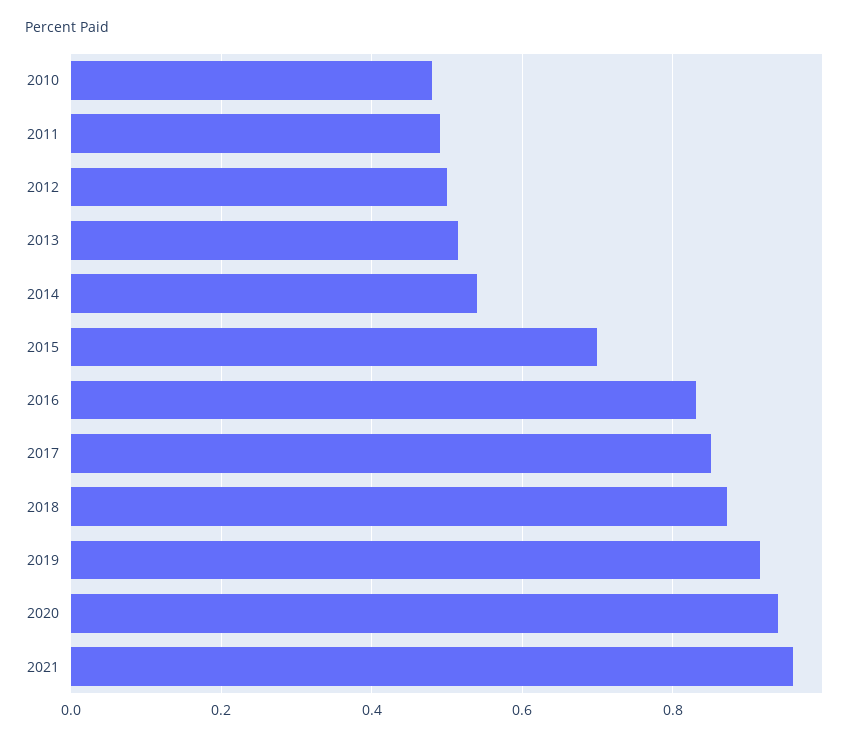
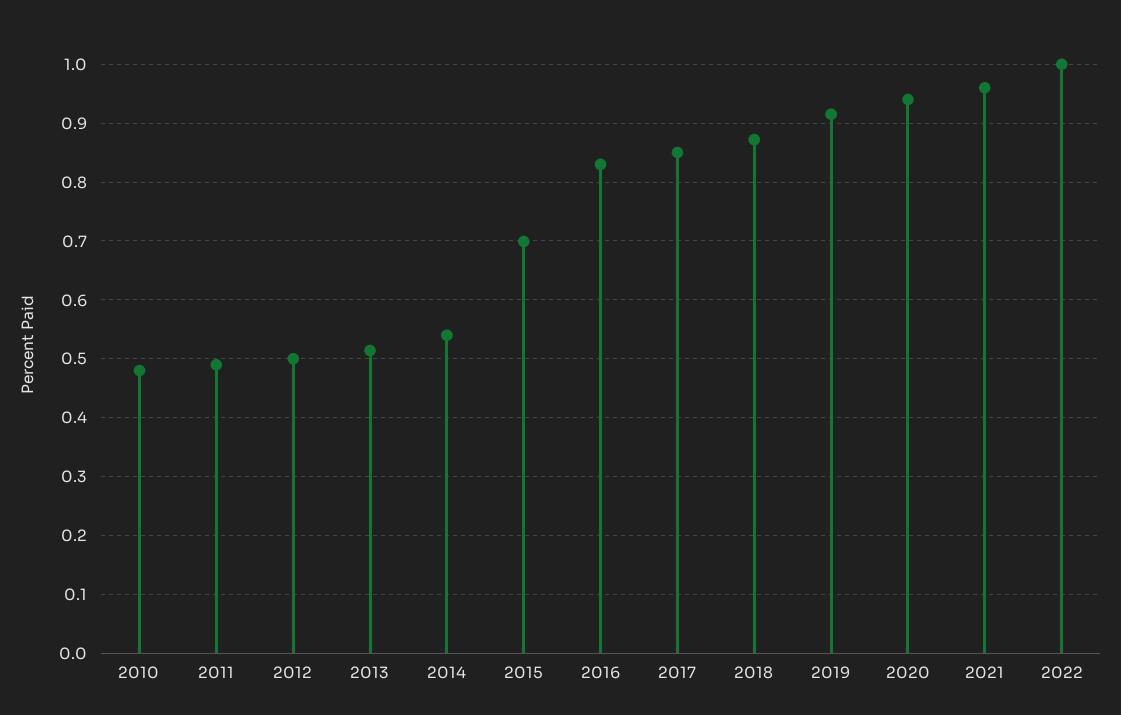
2022: none -> 1

